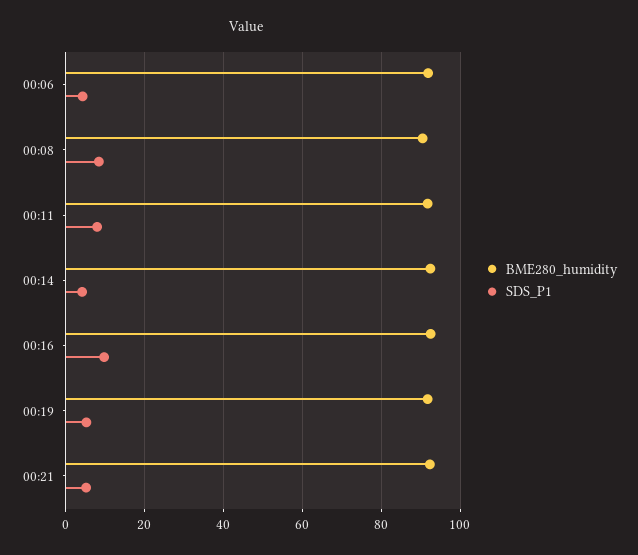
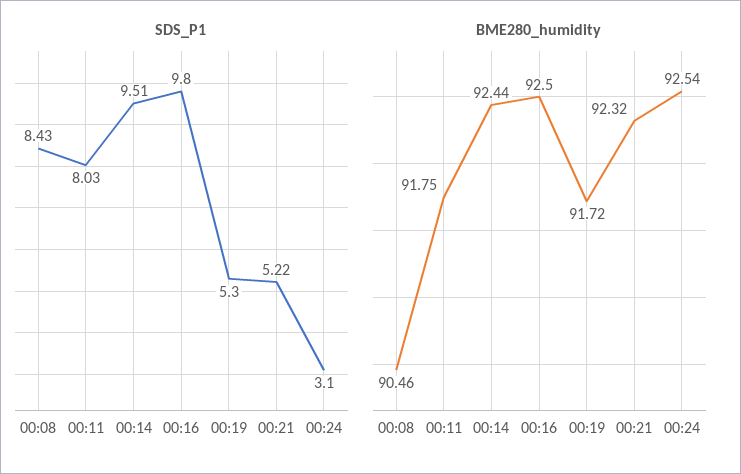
BME280_humidity, 00:06: 92 -> none
SDS_P1, 00:06: 4 -> none
SDS_P1, 00:14: 4 -> 9.51
SDS_P1, 00:24: none -> 3.1
BME280_humidity, 00:24: none -> 92.54

